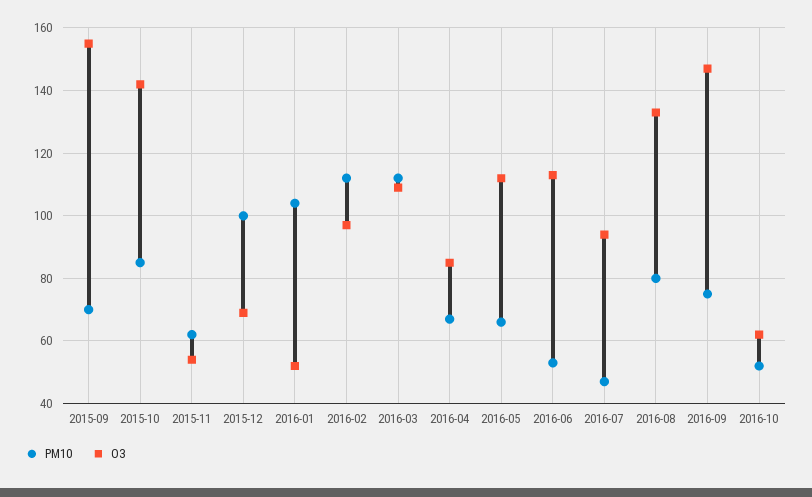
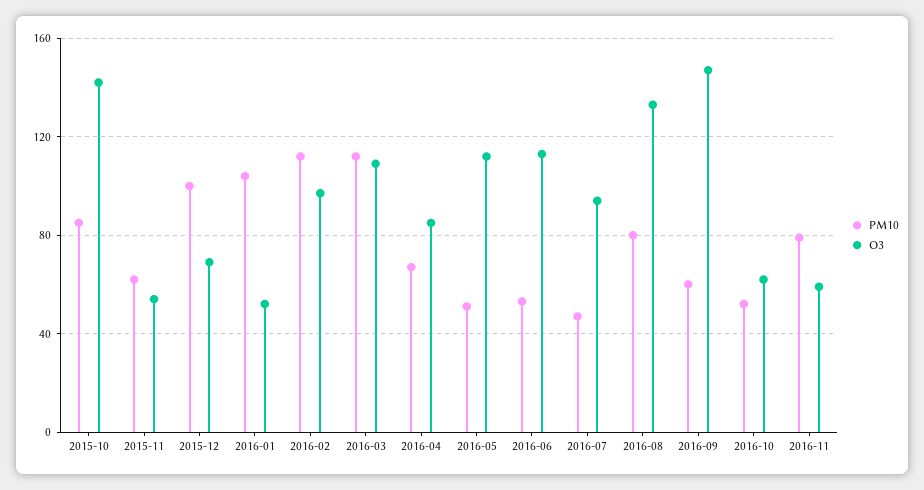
PM10, 2015-09: 70 -> none
O3, 2015-09: 155 -> none
PM10, 2016-05: 65 -> 50
PM10, 2016-09: 75 -> 60
PM10, 2016-11: none -> 80
O3, 2016-11: none -> 60

